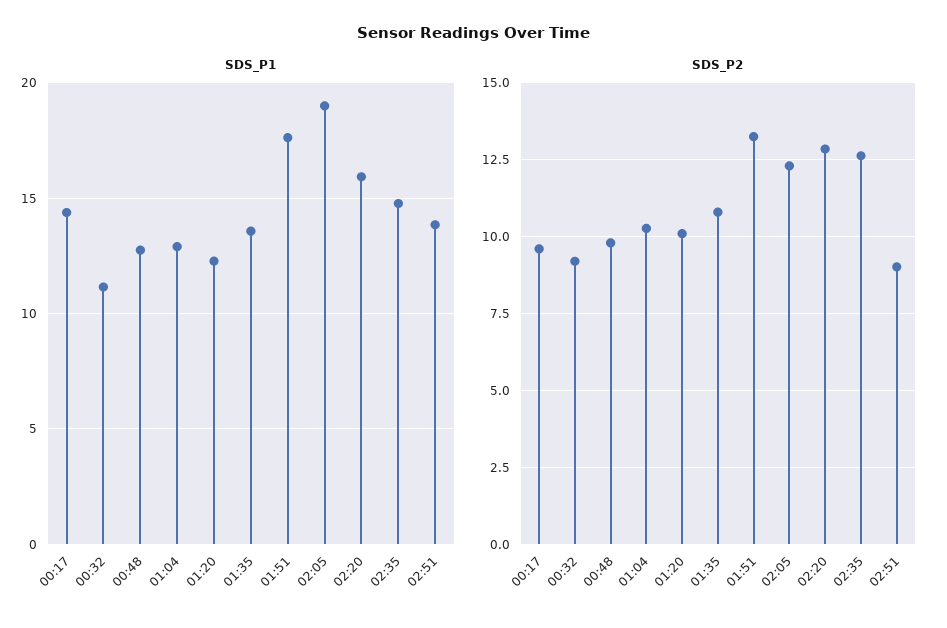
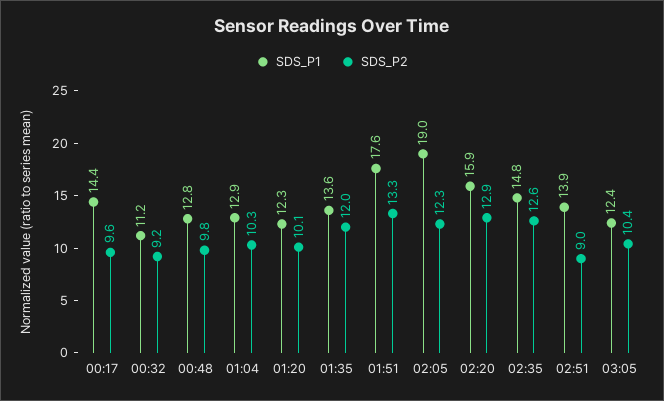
SDS_P2, 01:35: 10.75 -> 12
SDS_P1, 03:05: none -> 12.4
SDS_P2, 03:05: none -> 10.4

